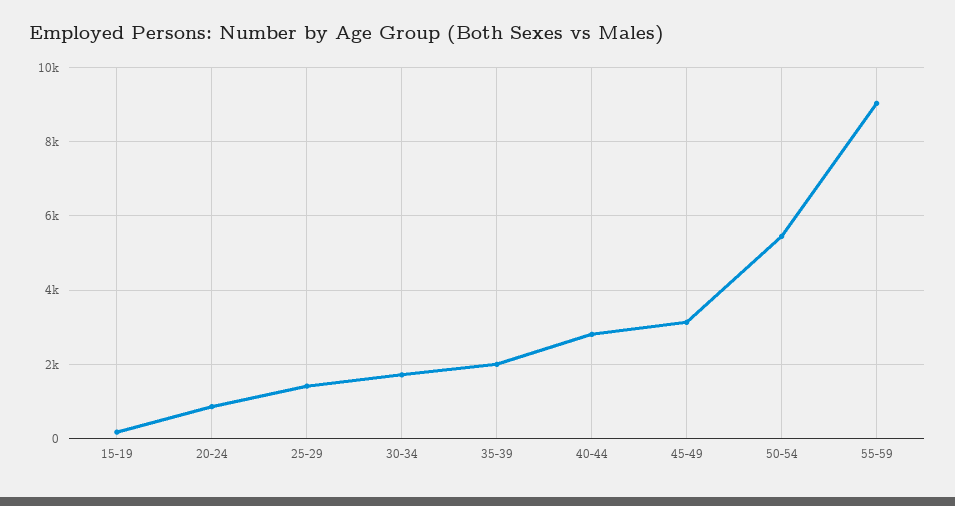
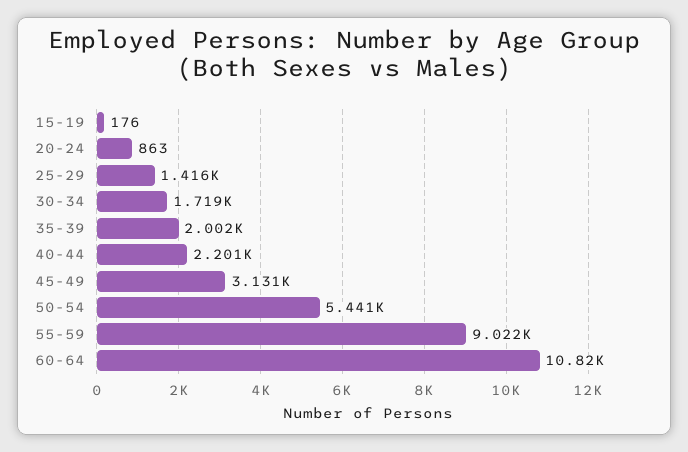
40-44: 2800 -> 2201
60-64: none -> 10820

